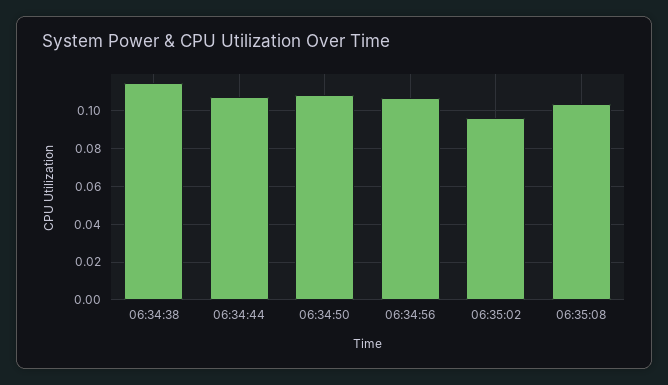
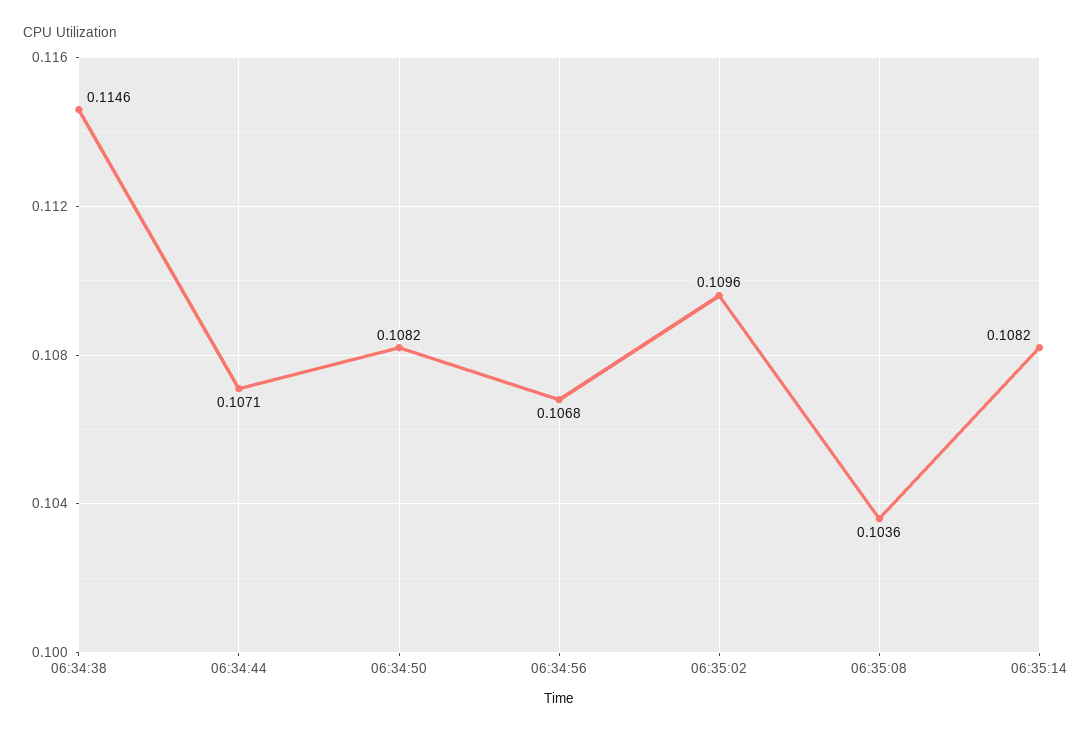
06:35:02: 0.095 -> 0.1096
06:35:14: none -> 0.1082

